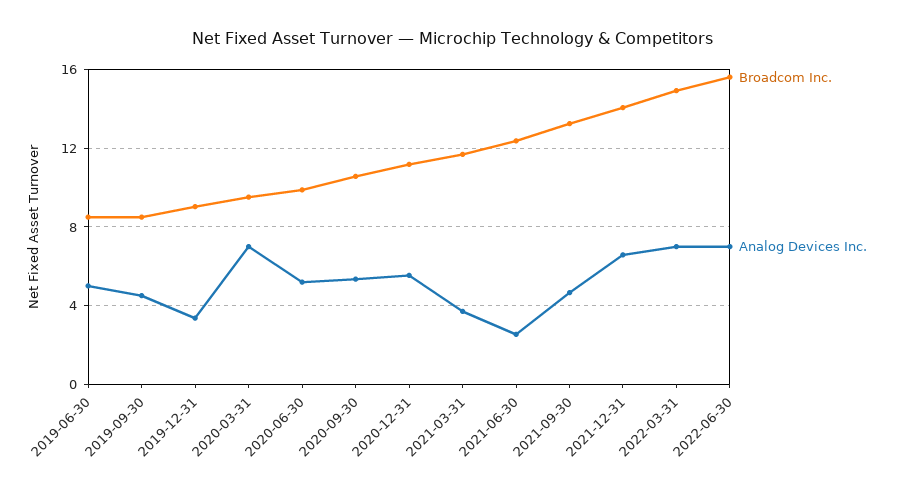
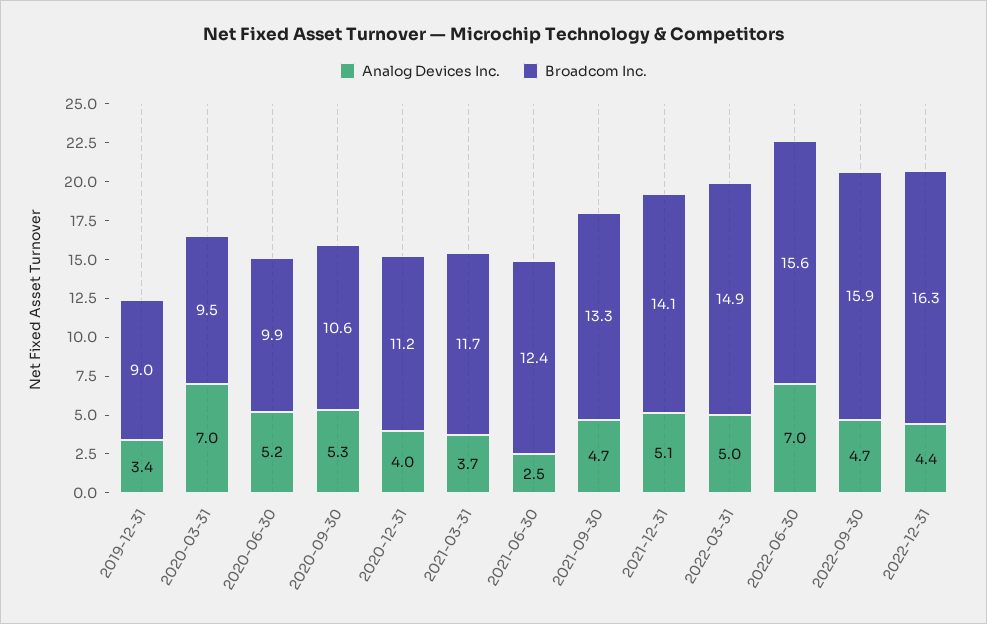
Broadcom Inc., 2019-06-30: 8.5 -> none
Analog Devices Inc., 2019-06-30: 5 -> none
Broadcom Inc., 2019-09-30: 8.5 -> none
Analog Devices Inc., 2019-09-30: 4.5 -> none
Analog Devices Inc., 2020-12-31: 5.5 -> 4
Analog Devices Inc., 2021-12-31: 6.5 -> 5.1
Analog Devices Inc., 2022-03-31: 7 -> 5
Analog Devices Inc., 2022-09-30: none -> 4.7
Broadcom Inc., 2022-09-30: none -> 15.9
Analog Devices Inc., 2022-12-31: none -> 4.4
Broadcom Inc., 2022-12-31: none -> 16.3

